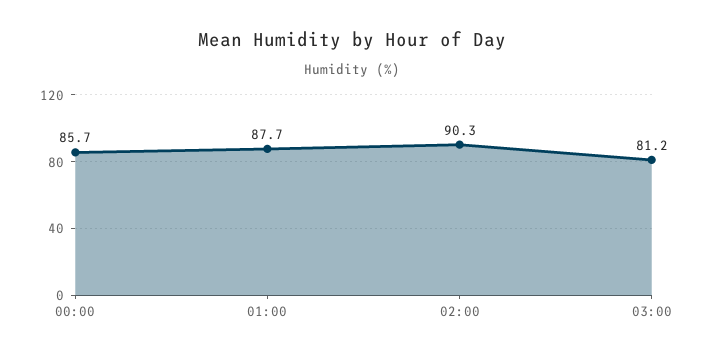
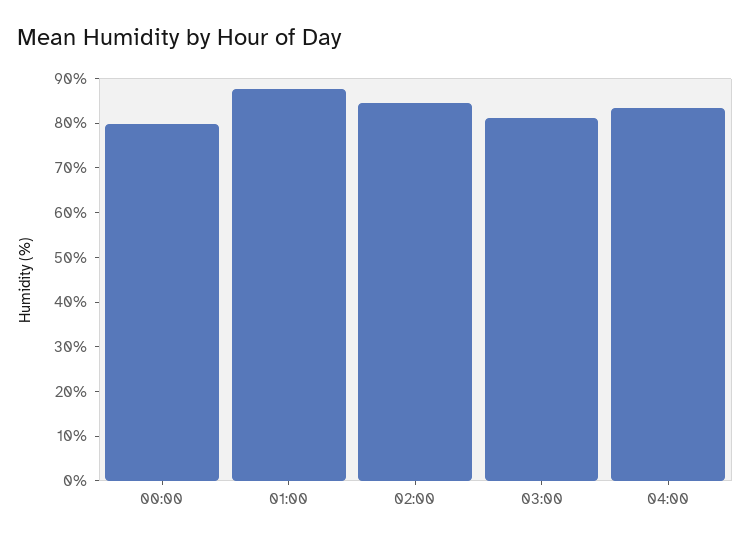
00:00: 85.7 -> 80
02:00: 90.3 -> 84
04:00: none -> 84

